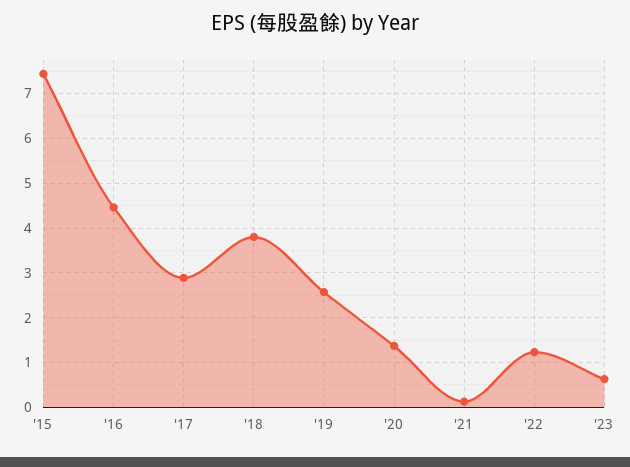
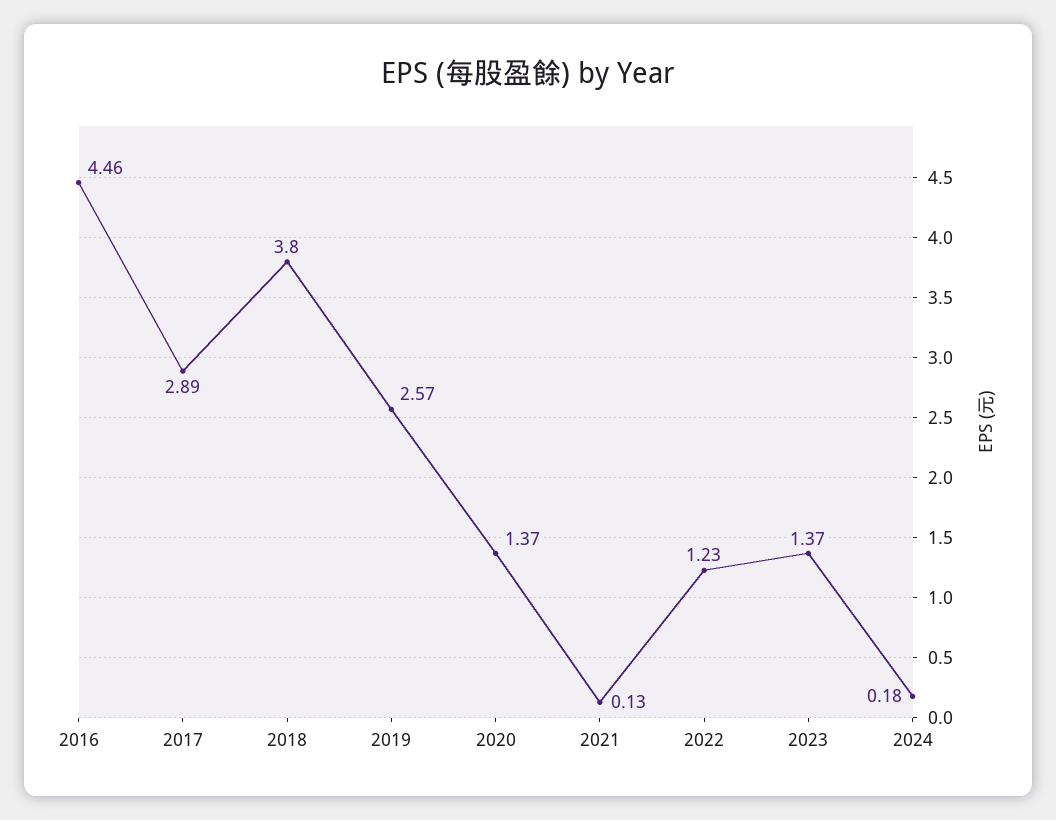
'15: 7.4 -> none
'23: 0.6 -> 1.37
2024: none -> 0.18

